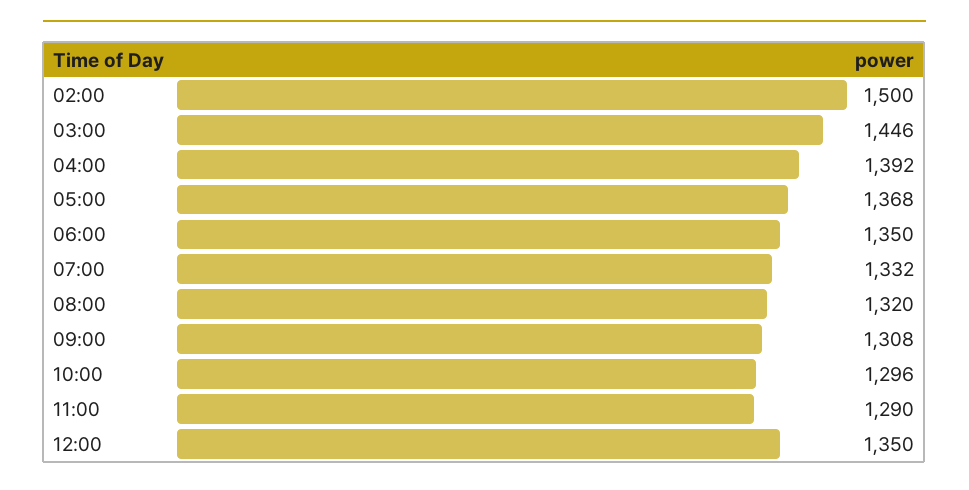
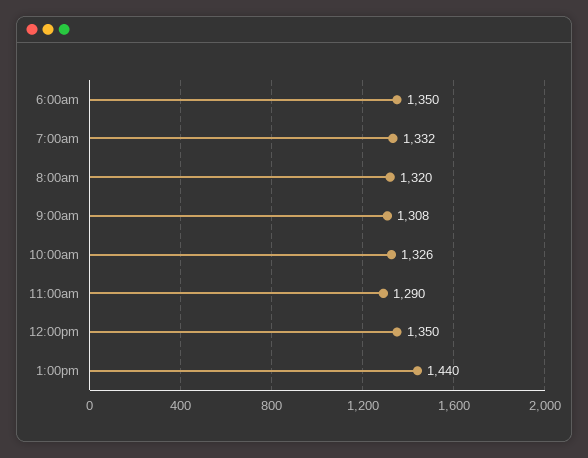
02:00: 1500 -> none
03:00: 1446 -> none
04:00: 1392 -> none
05:00: 1368 -> none
10:00: 1296 -> 1326
1:00pm: none -> 1440

